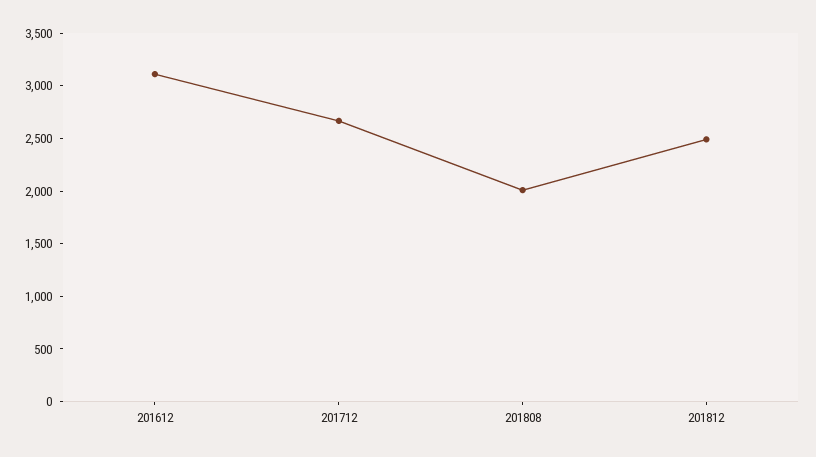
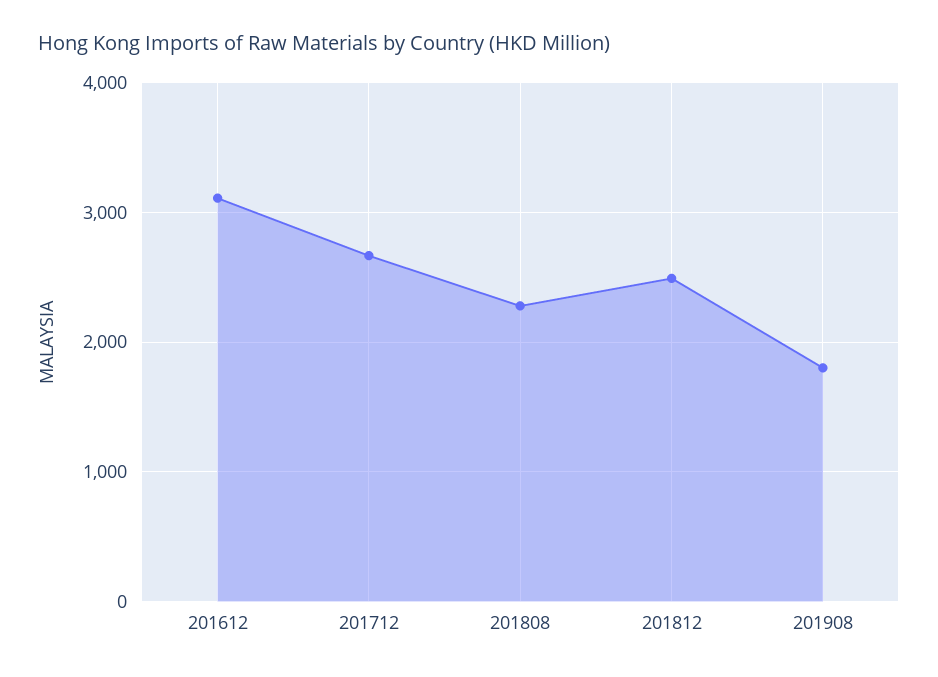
201808: 2000 -> 2300
201908: none -> 1800

